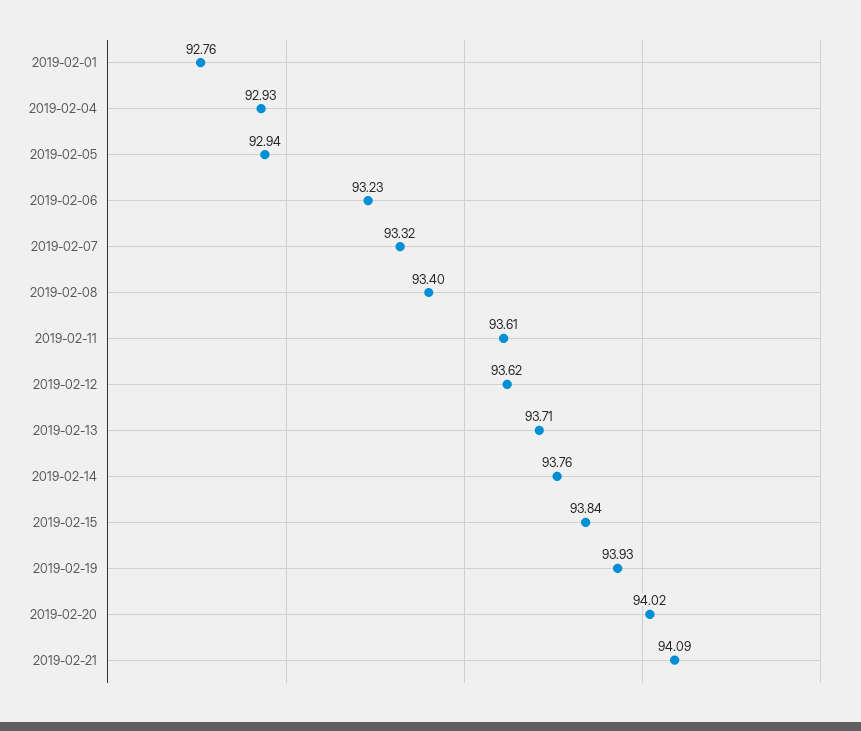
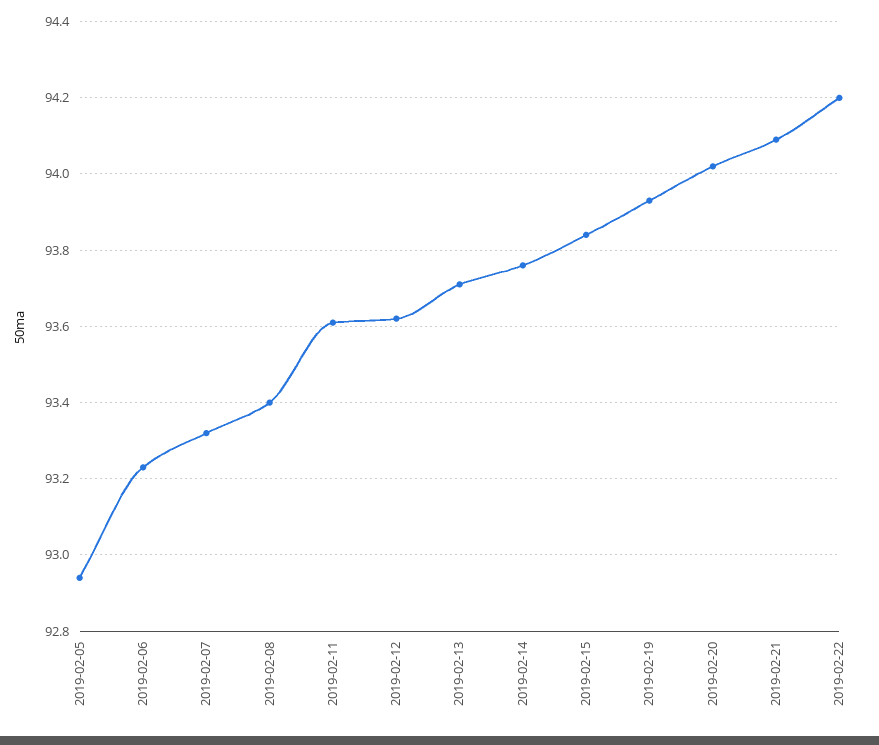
2019-02-01: 92.76 -> none
2019-02-04: 92.93 -> none
2019-02-22: none -> 94.2

